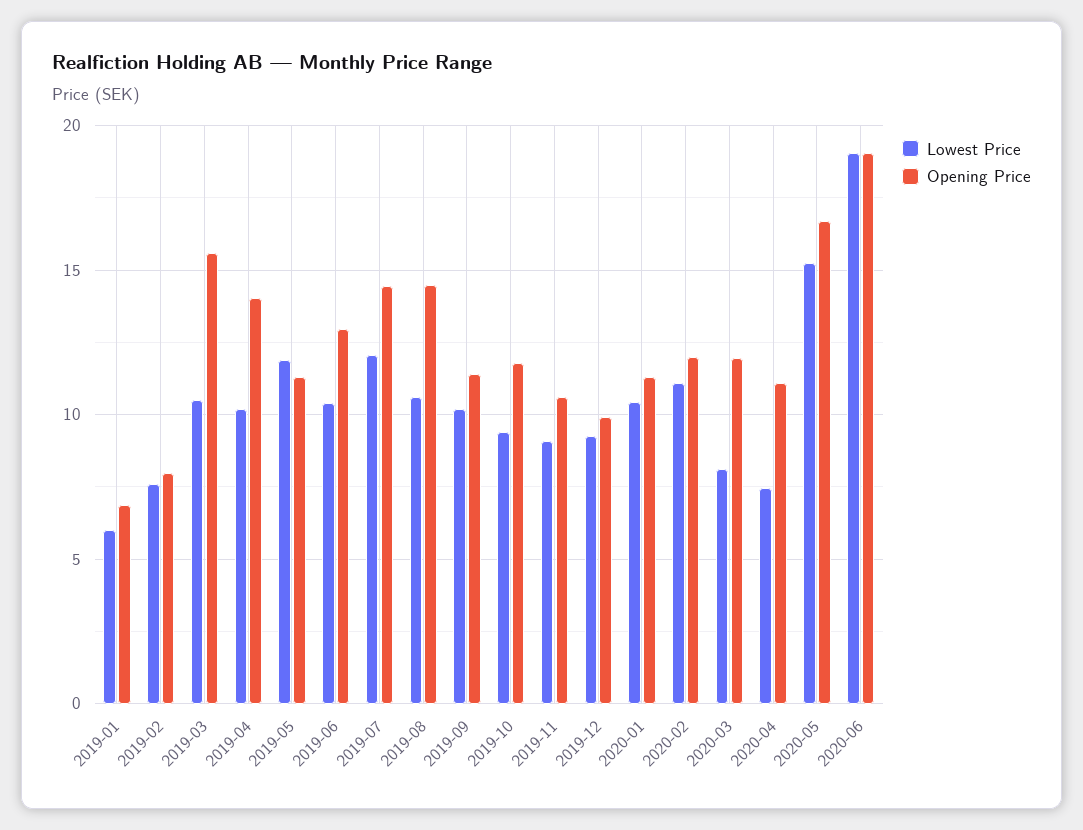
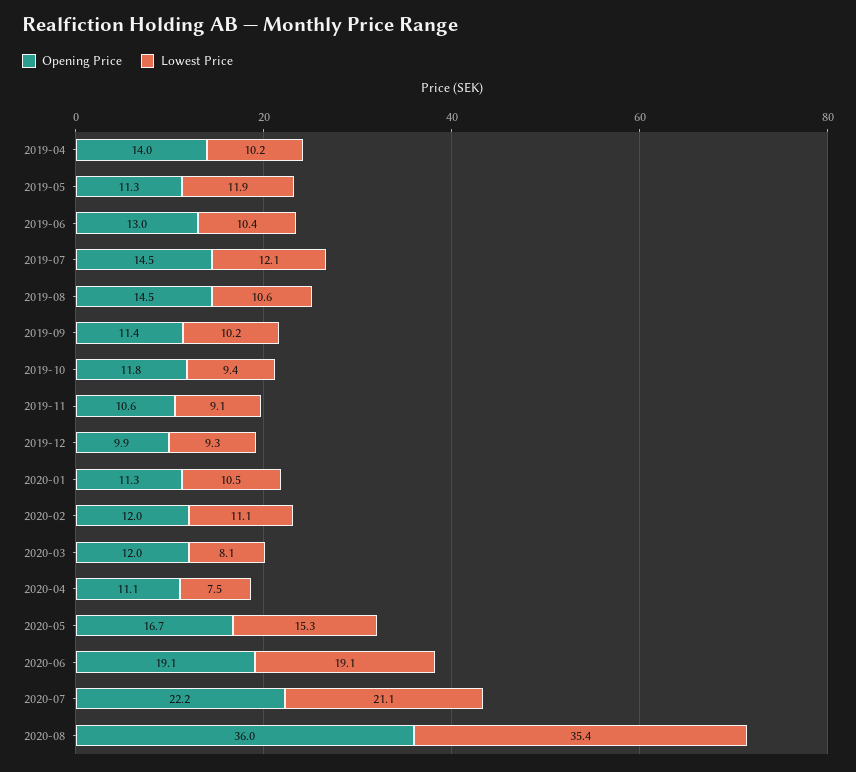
Lowest Price, 2019-01: 6 -> none
Opening Price, 2019-01: 7 -> none
Lowest Price, 2019-02: 7.5 -> none
Opening Price, 2019-02: 8 -> none
Lowest Price, 2019-03: 10.5 -> none
Opening Price, 2019-03: 15.5 -> none
Opening Price, 2020-07: none -> 22.2
Lowest Price, 2020-07: none -> 21.1
Opening Price, 2020-08: none -> 36
Lowest Price, 2020-08: none -> 35.4

